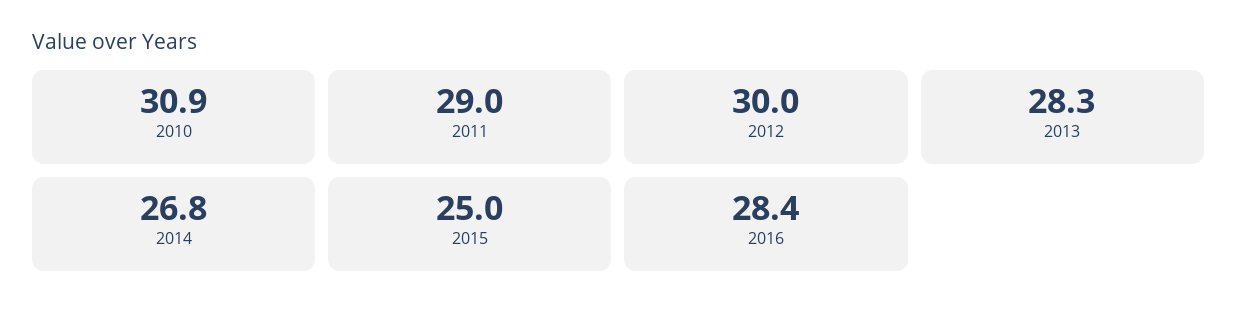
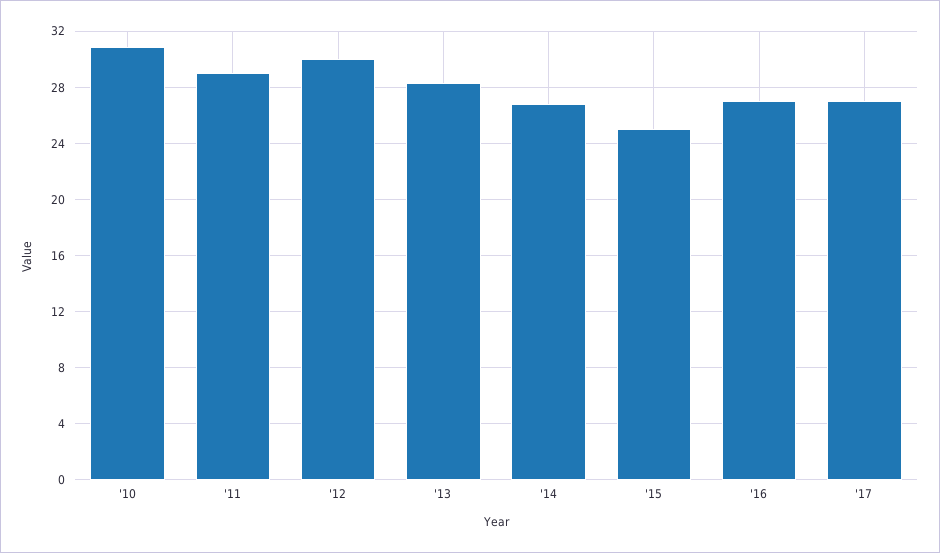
2016: 28.4 -> 27
'17: none -> 27

